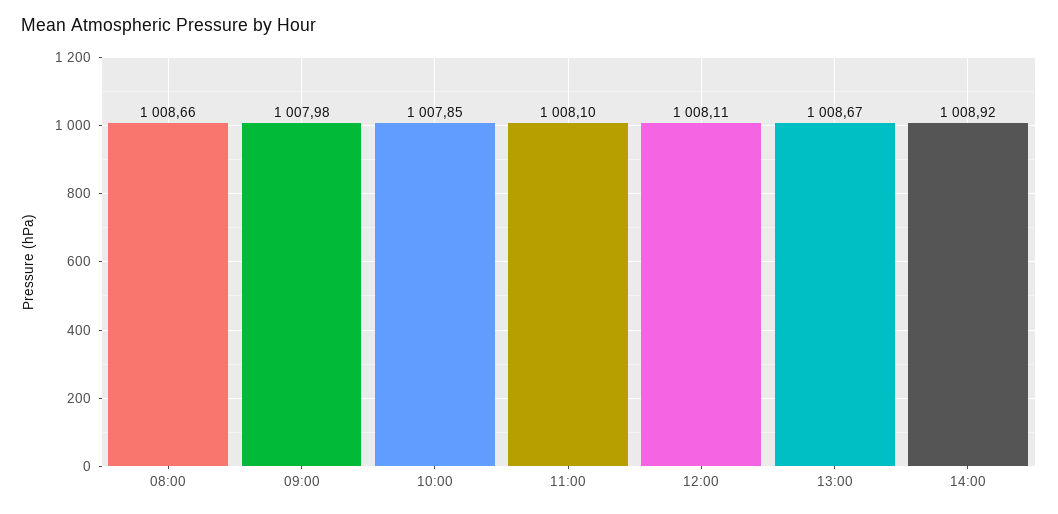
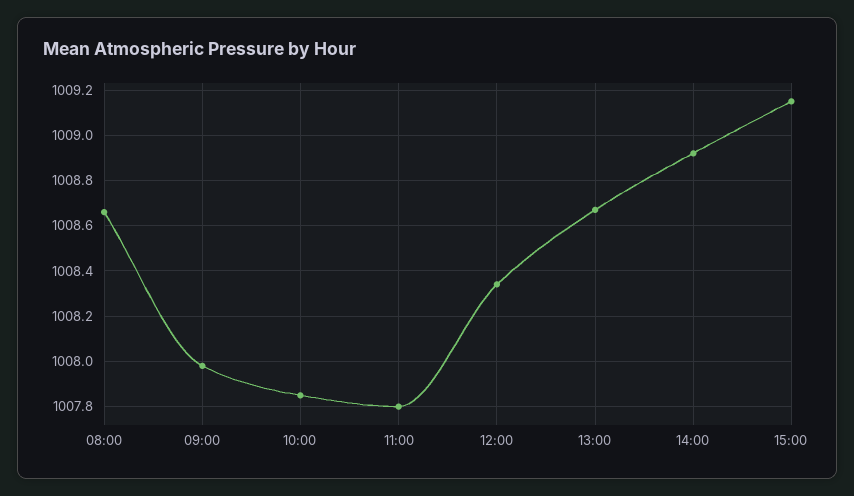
11:00: 1008.1 -> 1007.8
12:00: 1008.11 -> 1008.35
15:00: none -> 1009.15

